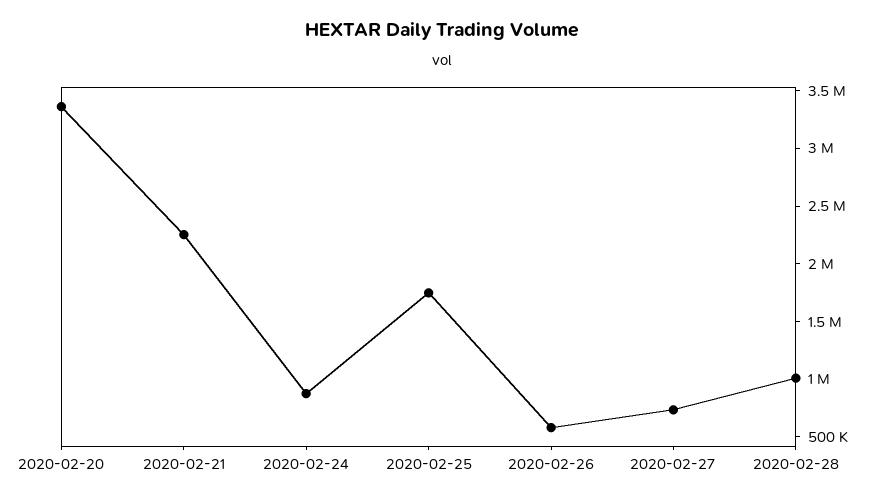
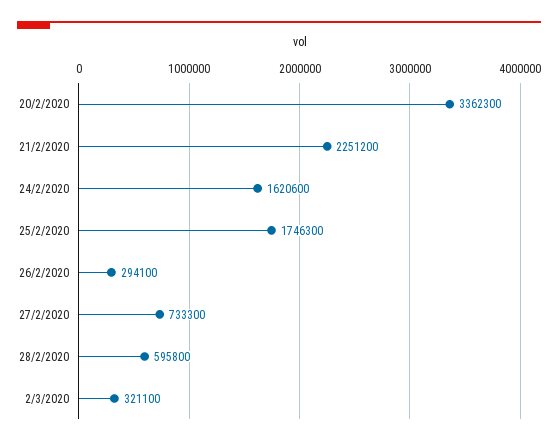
2020-02-24: 900000 -> 1620600
2020-02-26: 600000 -> 294100
2020-02-28: 1000000 -> 595800
2/3/2020: none -> 321100

